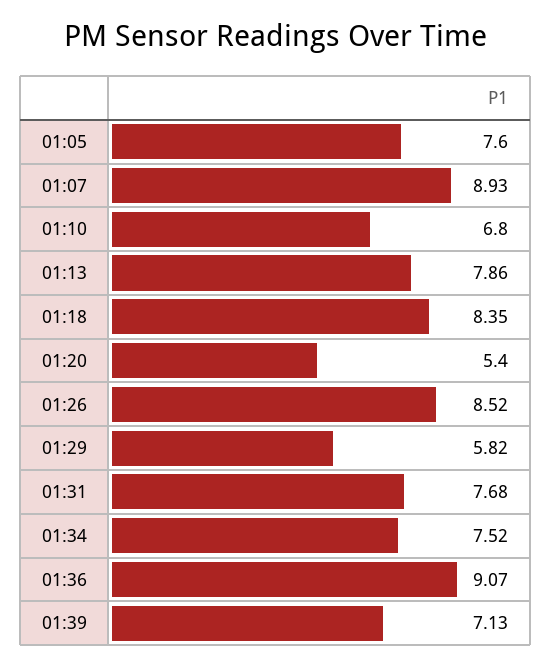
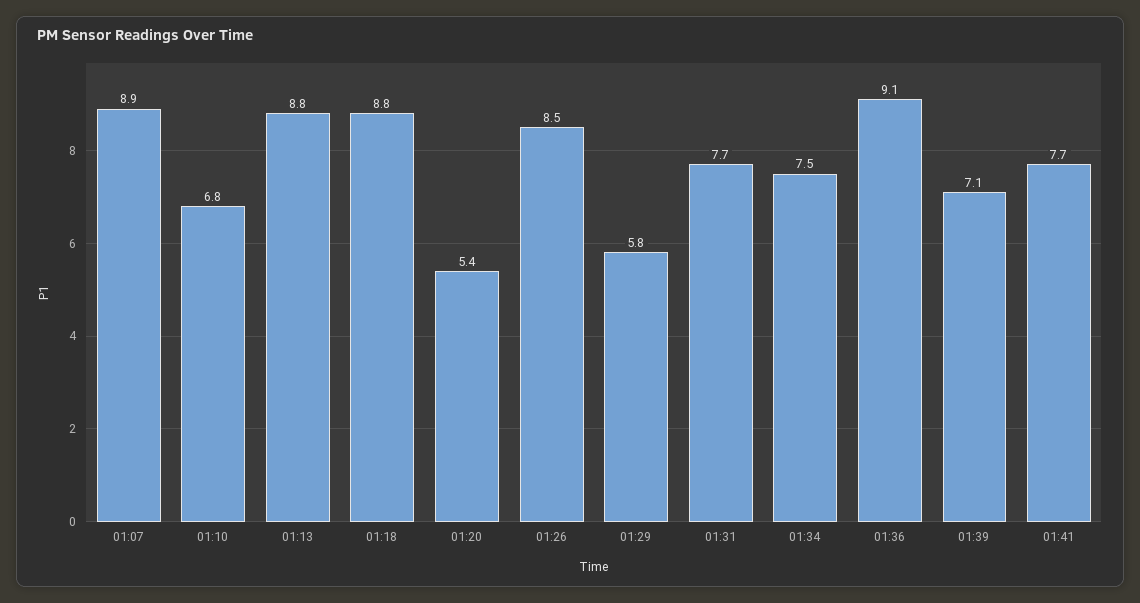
01:05: 7.6 -> none
01:13: 7.86 -> 8.8
01:18: 8.35 -> 8.8
01:41: none -> 7.7

